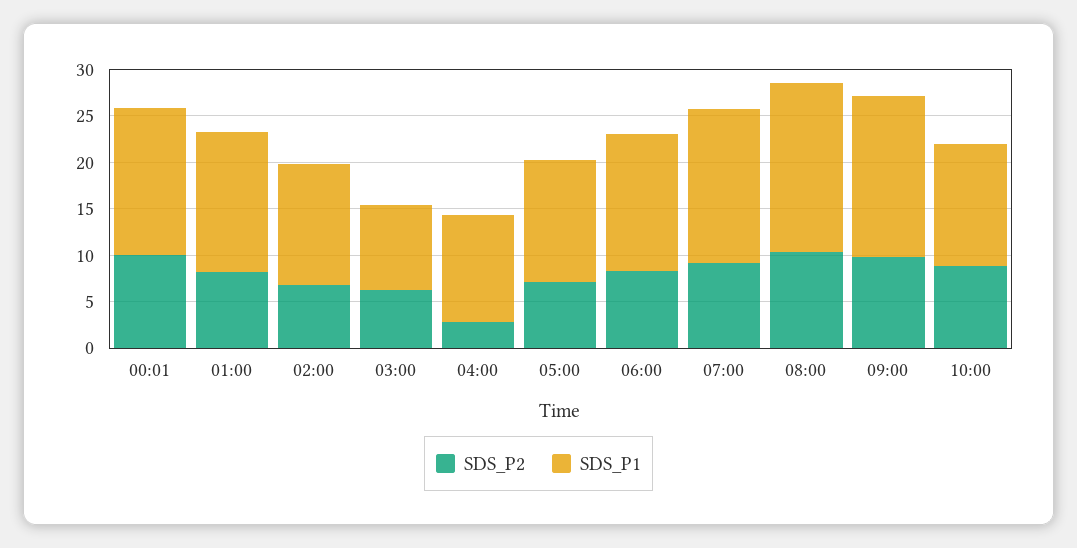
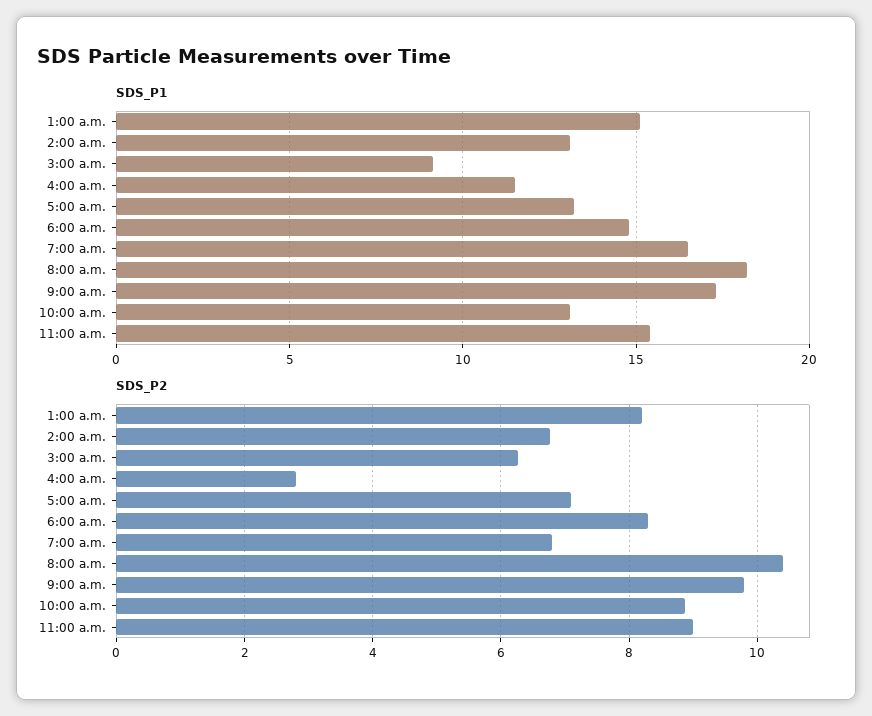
SDS_P2, 00:01: 10 -> none
SDS_P1, 00:01: 16 -> none
SDS_P2, 07:00: 9 -> 6.8
SDS_P1, 11:00 a.m.: none -> 15.5
SDS_P2, 11:00 a.m.: none -> 9

